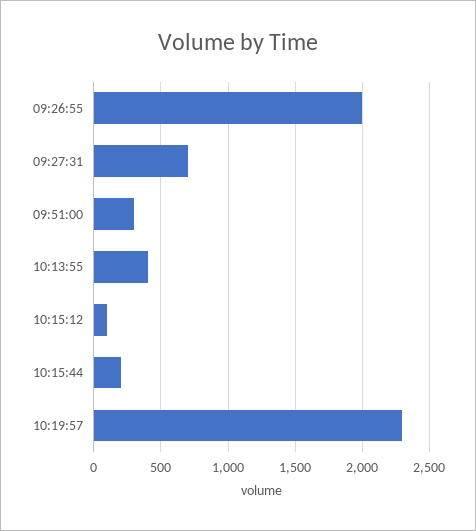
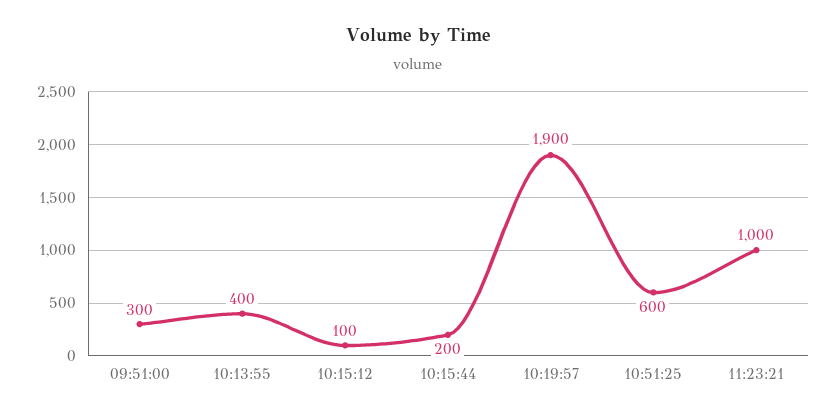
09:26:55: 2000 -> none
09:27:31: 700 -> none
10:19:57: 2300 -> 1900
10:51:25: none -> 600
11:23:21: none -> 1000

